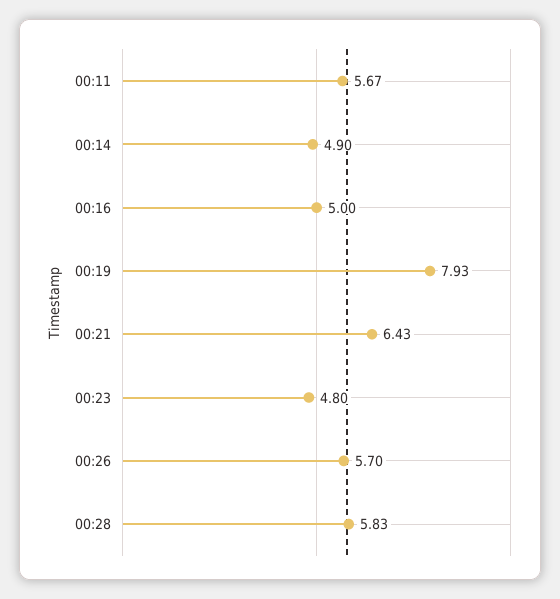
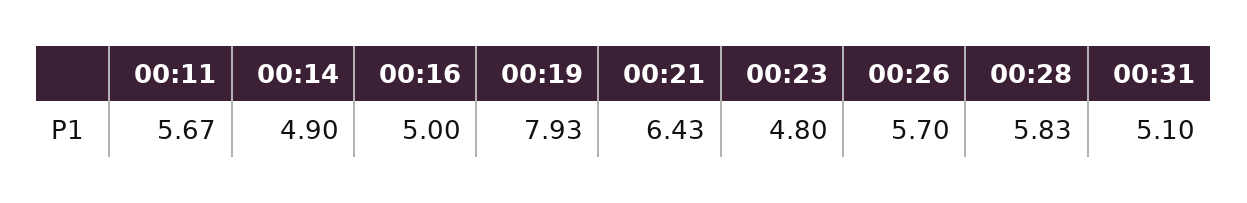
00:31: none -> 5.1

